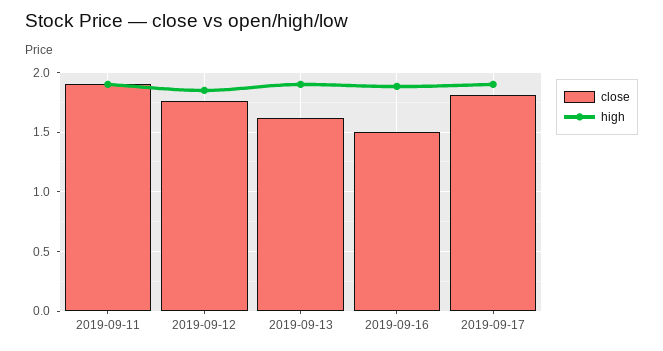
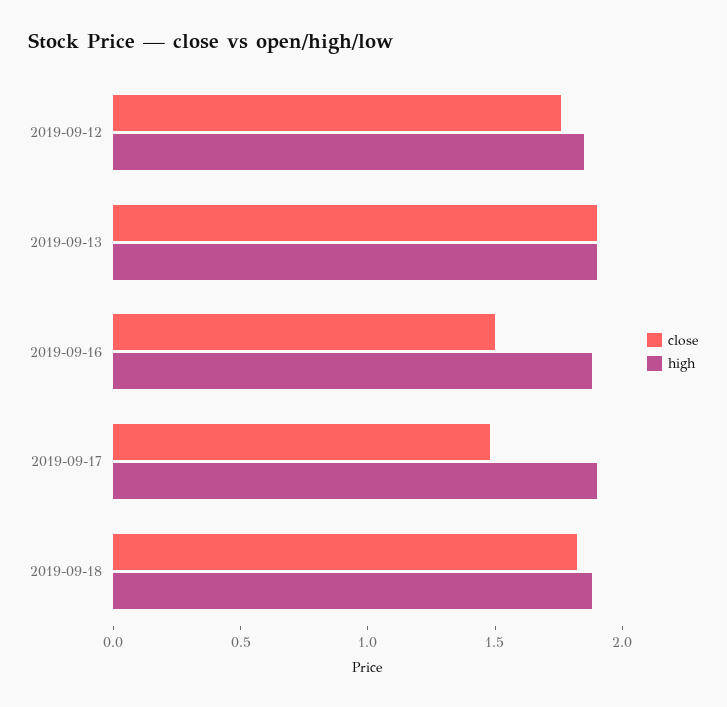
close, 2019-09-11: 1.9 -> none
high, 2019-09-11: 1.9 -> none
close, 2019-09-13: 1.6 -> 1.9
close, 2019-09-17: 1.8 -> 1.5
close, 2019-09-18: none -> 1.8
high, 2019-09-18: none -> 1.9

